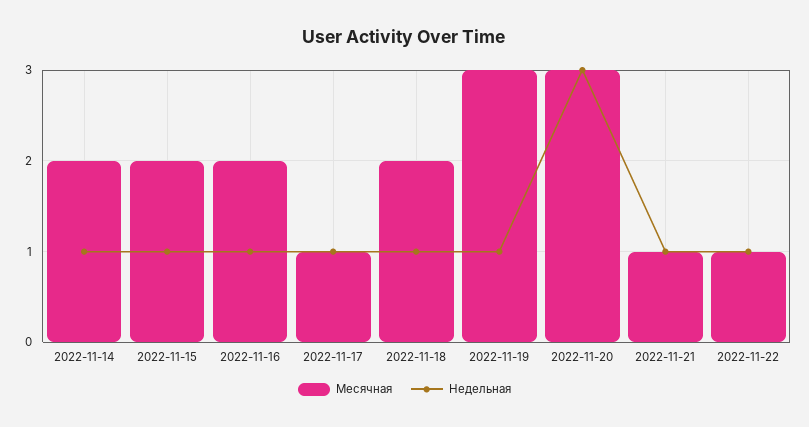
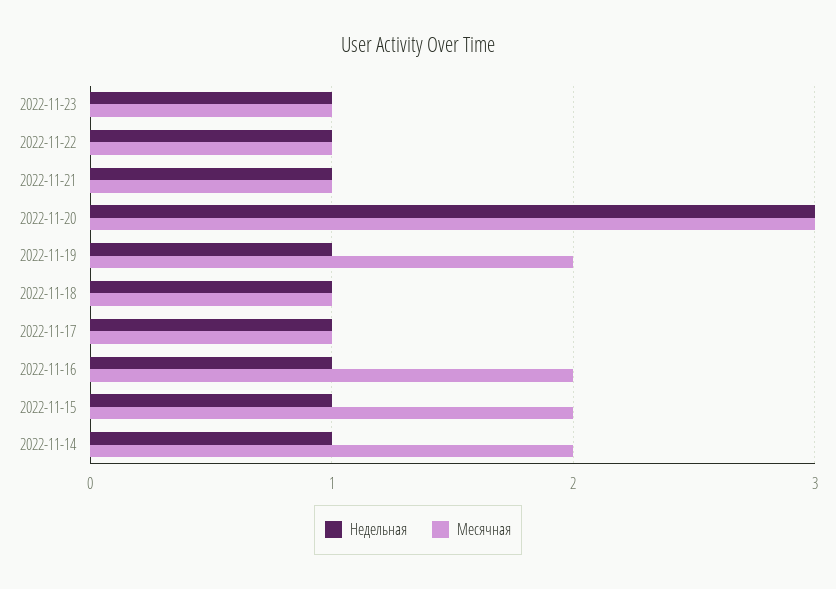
Месячная, 2022-11-18: 2 -> 1
Месячная, 2022-11-19: 3 -> 2
Недельная, 2022-11-23: none -> 1
Месячная, 2022-11-23: none -> 1

